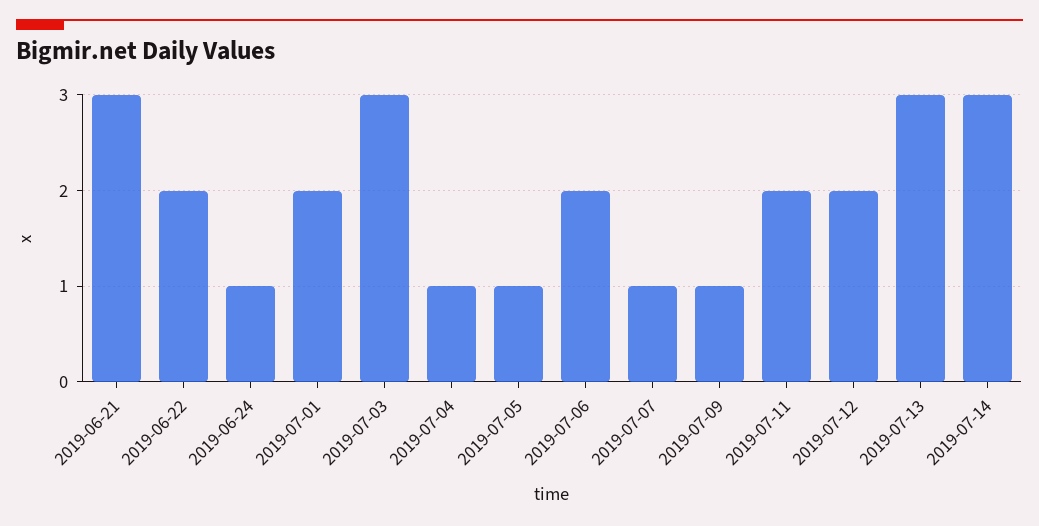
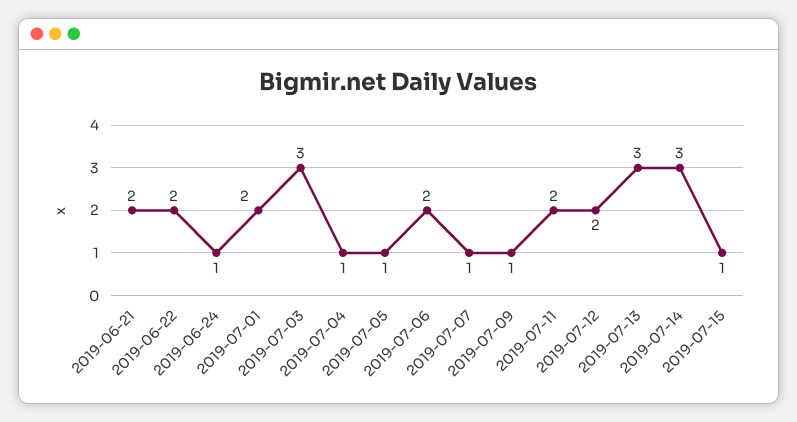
2019-06-21: 3 -> 2
2019-07-15: none -> 1

